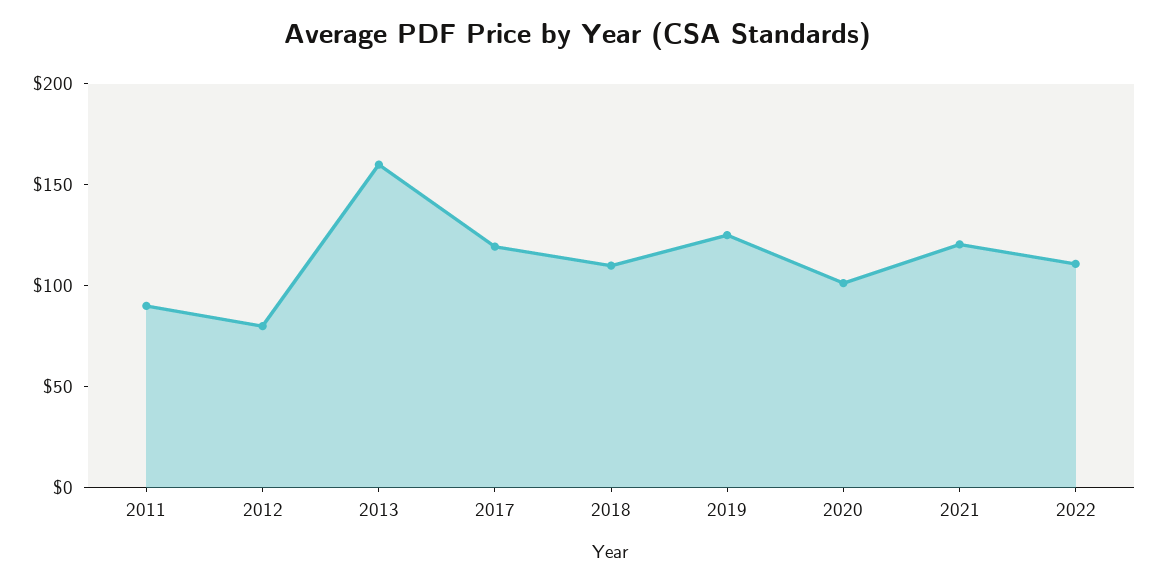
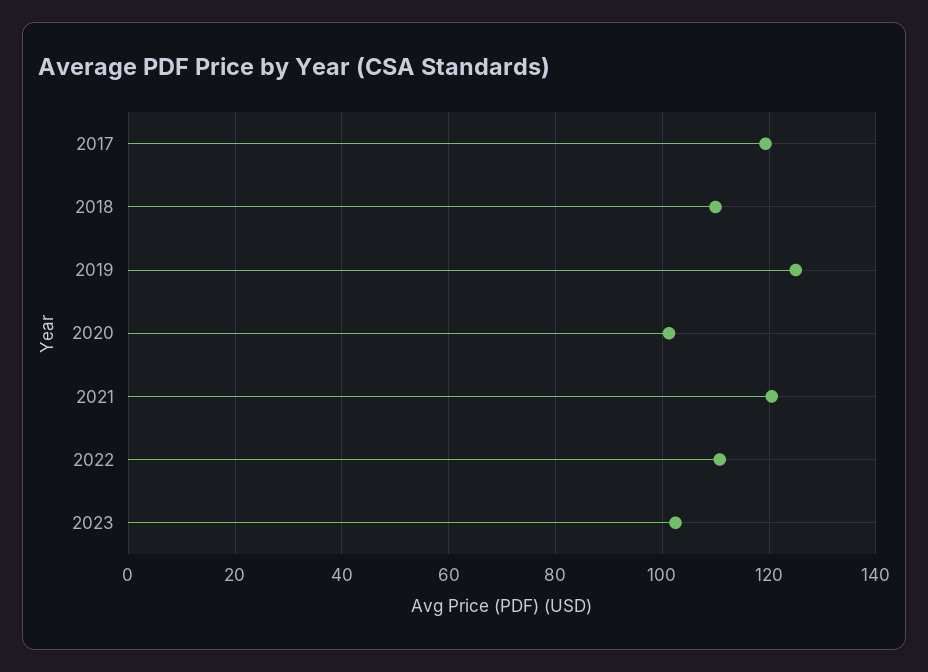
2011: 90 -> none
2012: 80 -> none
2013: 160 -> none
2023: none -> 102

